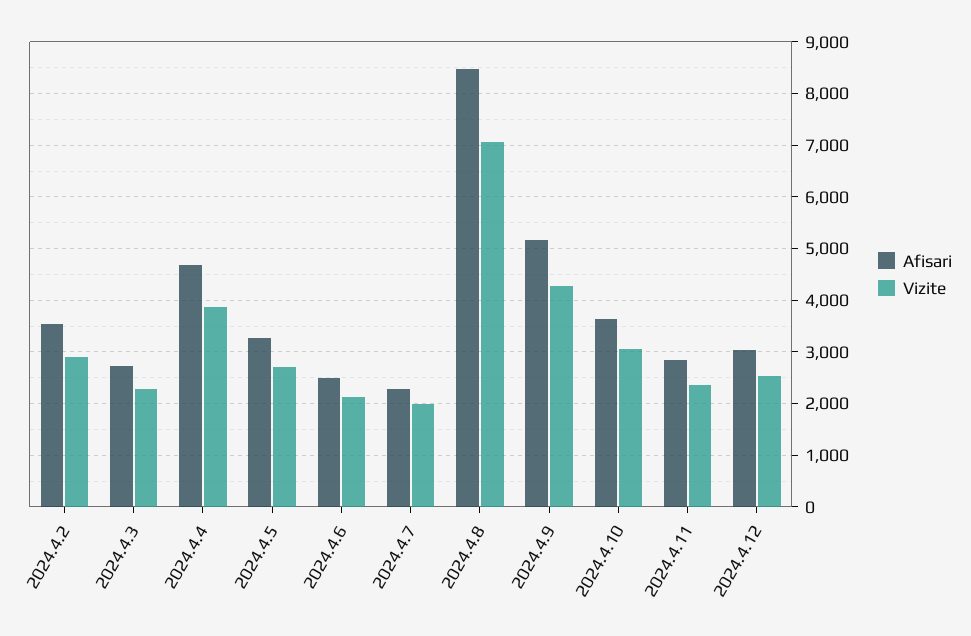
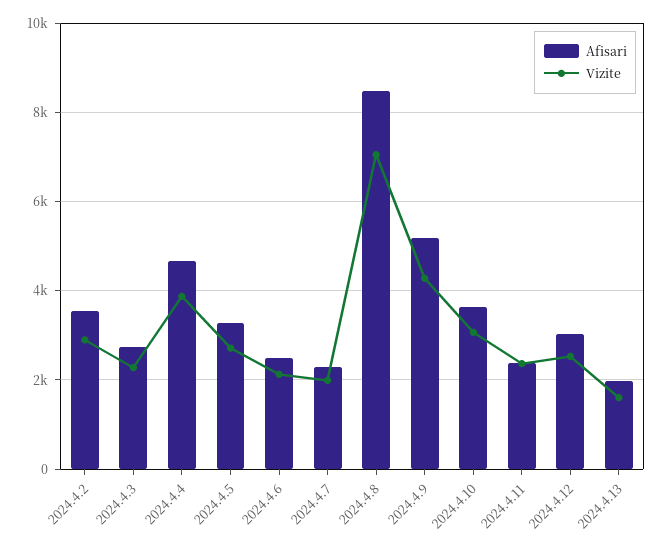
Afisari, 2024.4.11: 2800 -> 2400
Afisari, 2024.4.13: none -> 2000
Vizite, 2024.4.13: none -> 1600

